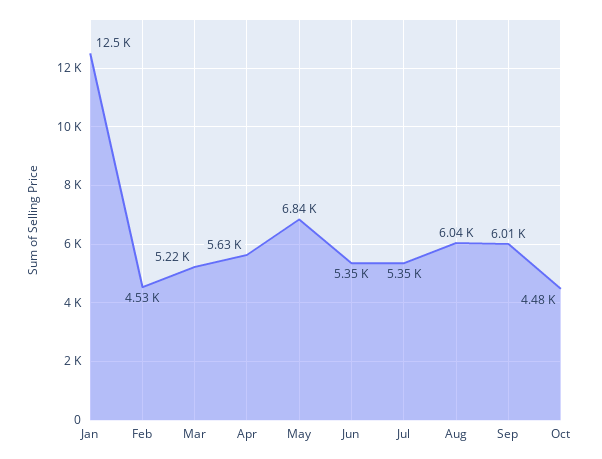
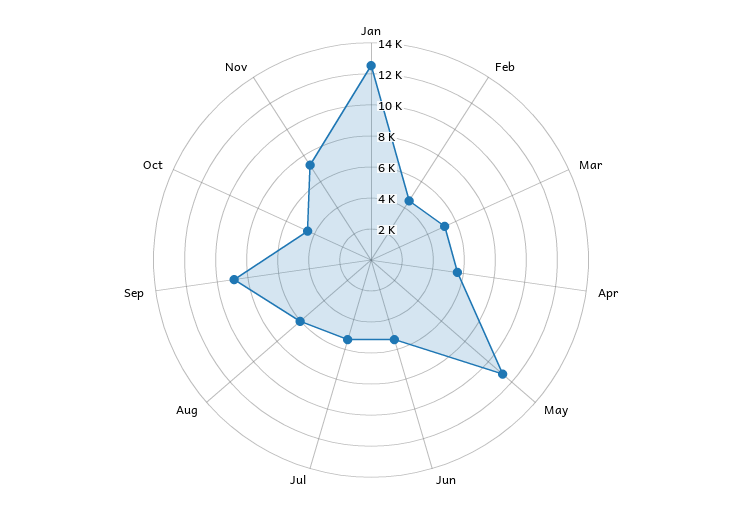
May: 6840 -> 11000
Sep: 6010 -> 9000
Nov: none -> 7000

